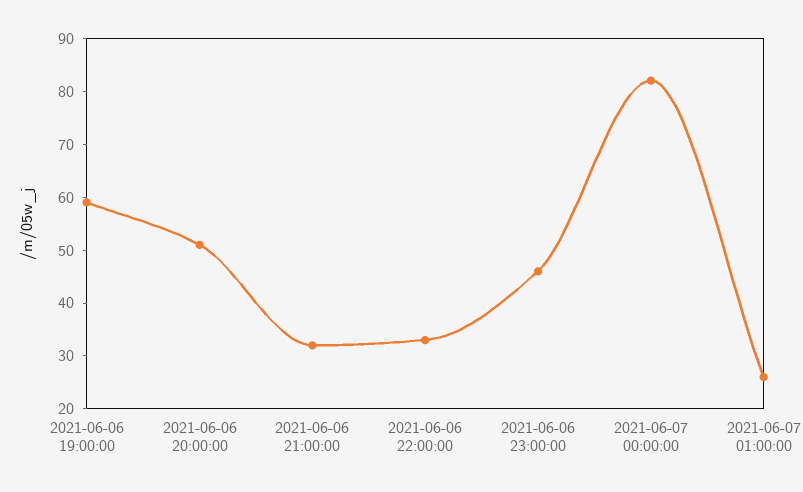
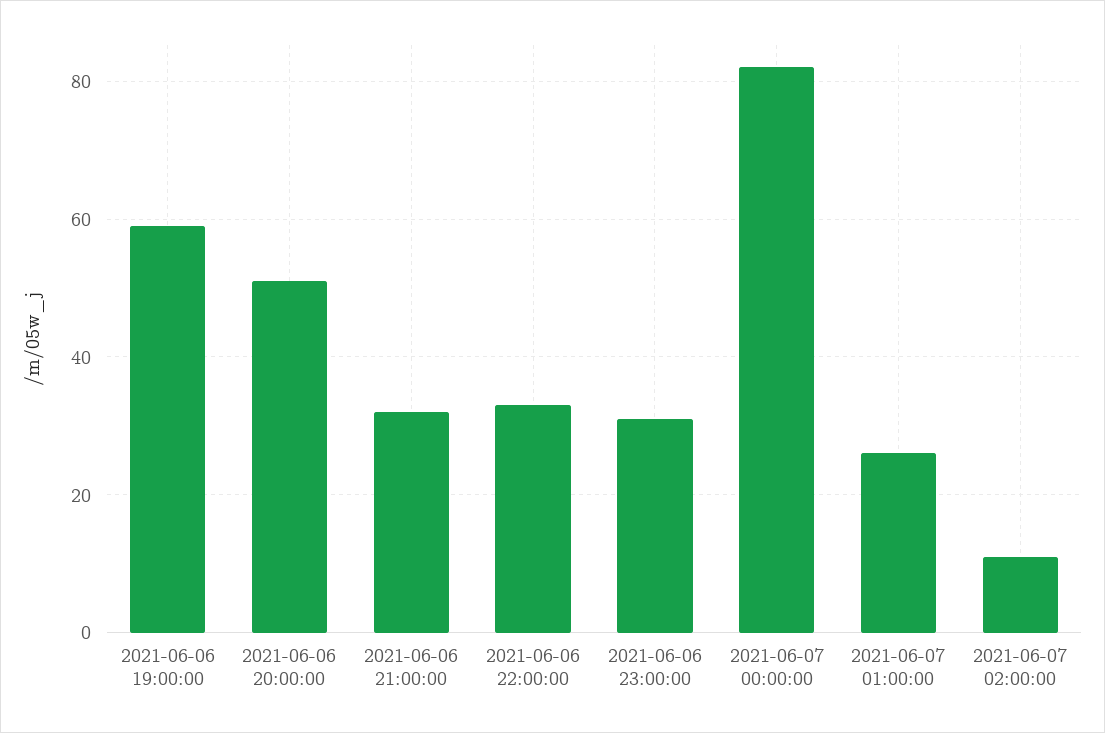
2021-06-06 23:00:00: 45 -> 30
2021-06-07 02:00:00: none -> 10

